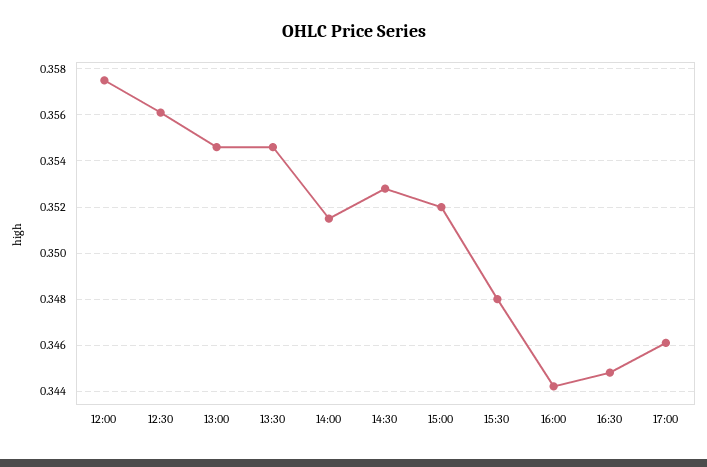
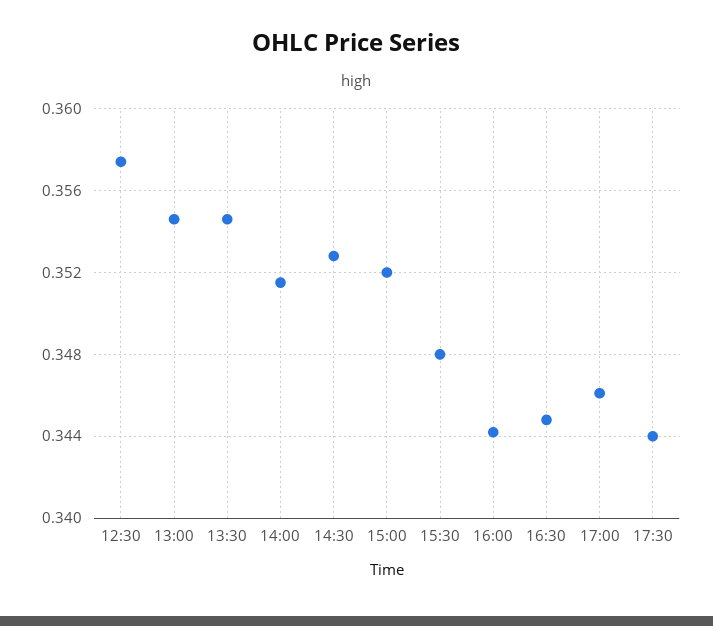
12:00: 0.3575 -> none
12:30: 0.356 -> 0.3575
17:30: none -> 0.344

